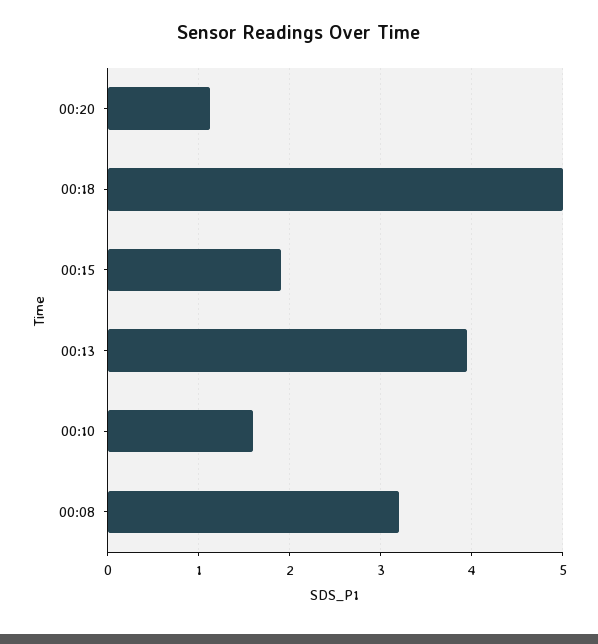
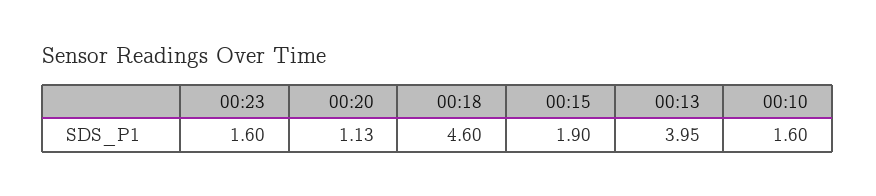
00:18: 5 -> 4.6
00:08: 3.2 -> none
00:23: none -> 1.6

